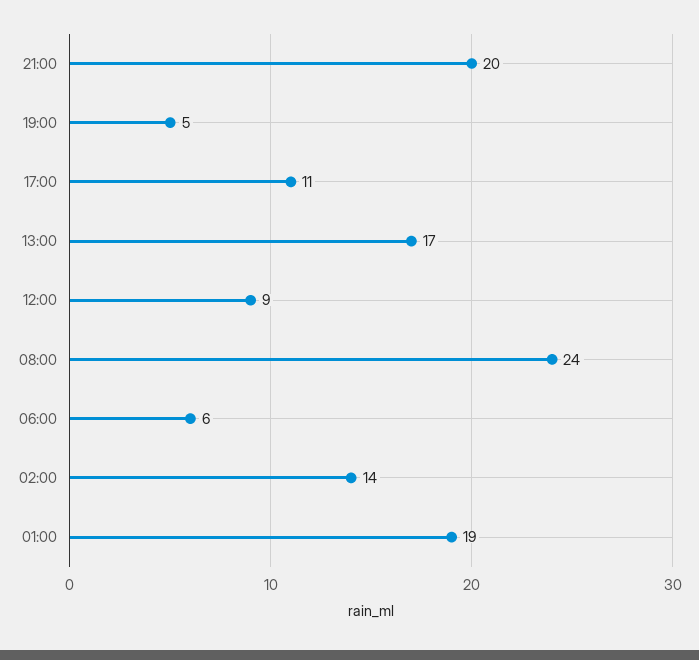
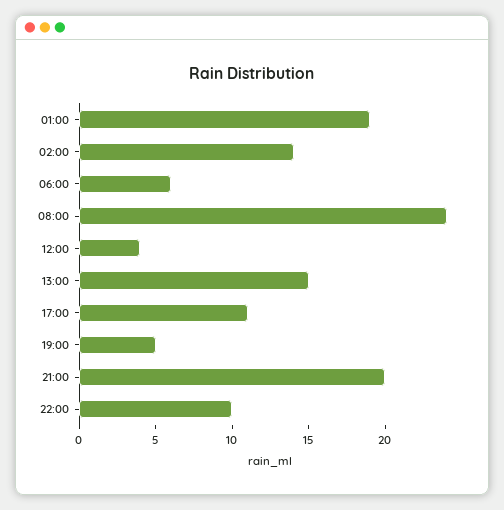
13:00: 17 -> 15
12:00: 9 -> 4
22:00: none -> 10

